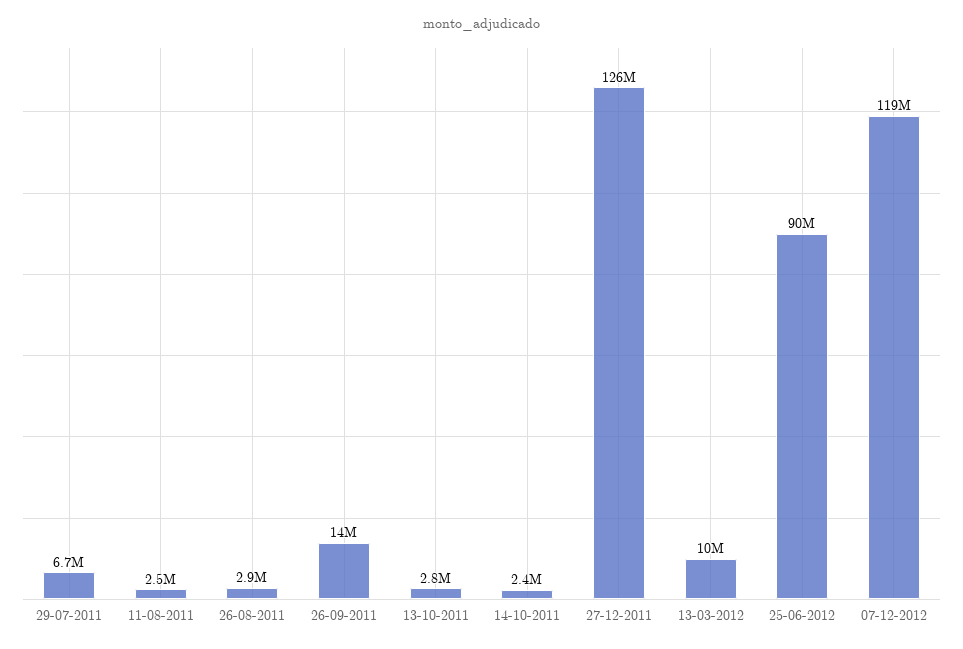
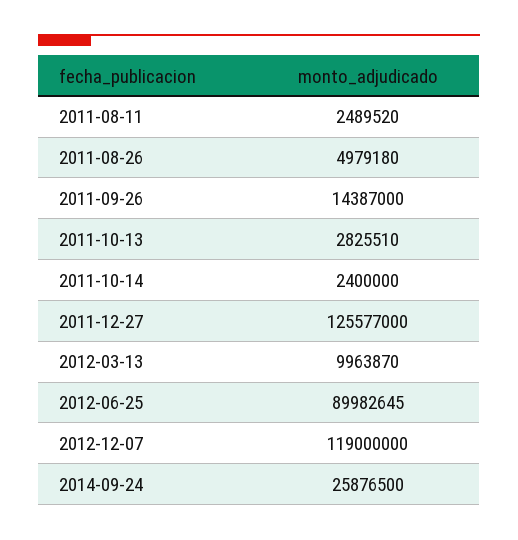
29-07-2011: 6700000 -> none
26-08-2011: 2900000 -> 4979180
2014-09-24: none -> 25876500

